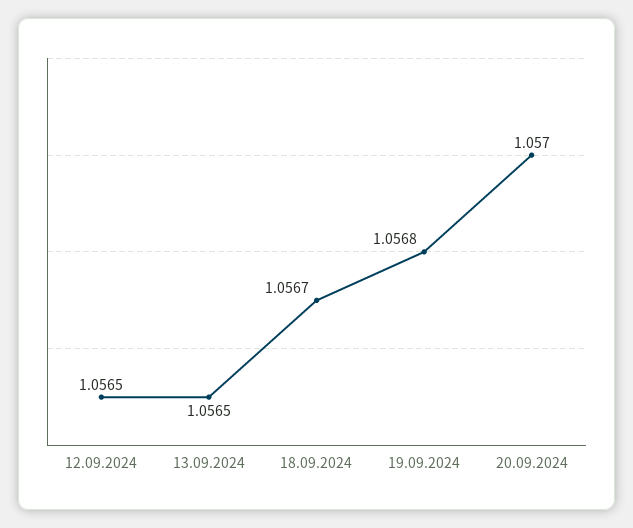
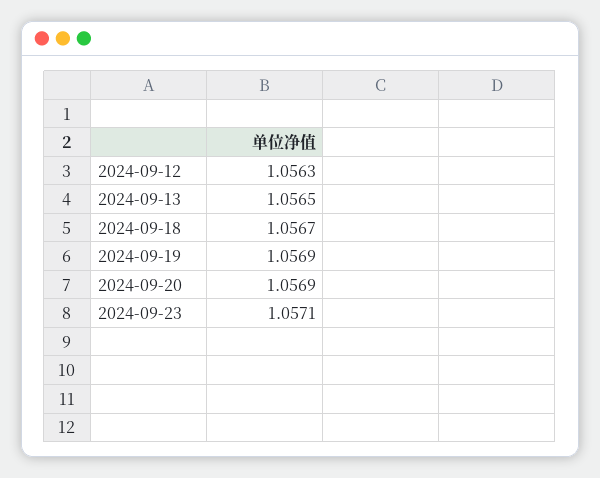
12.09.2024: 1.0565 -> 1.0563
19.09.2024: 1.0568 -> 1.0569
20.09.2024: 1.057 -> 1.0569
2024-09-23: none -> 1.0571

